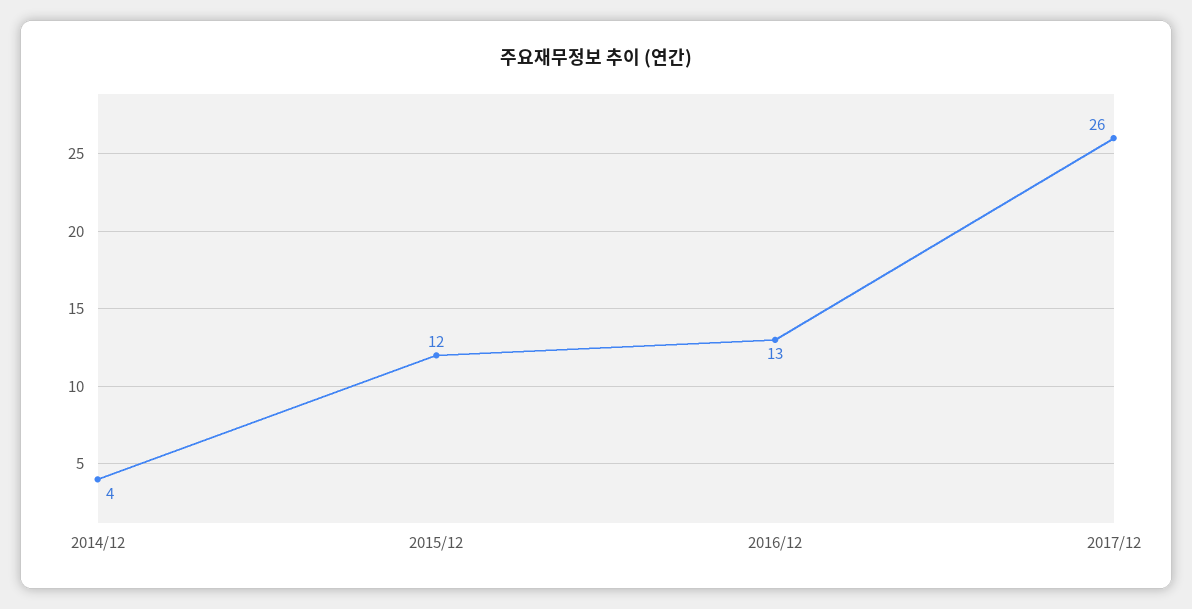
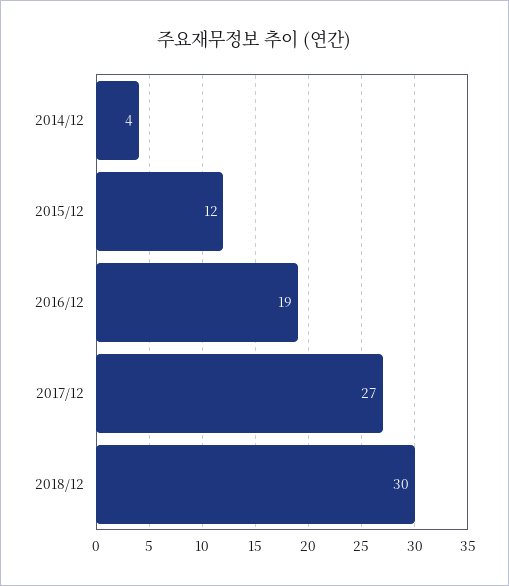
2016/12: 13 -> 19
2017/12: 26 -> 27
2018/12: none -> 30

